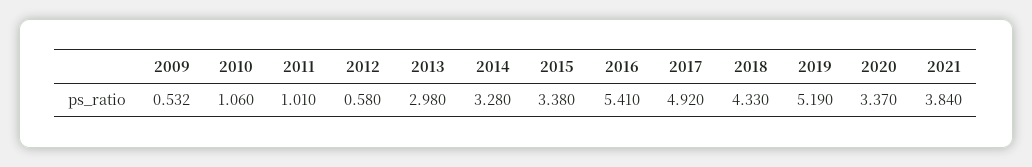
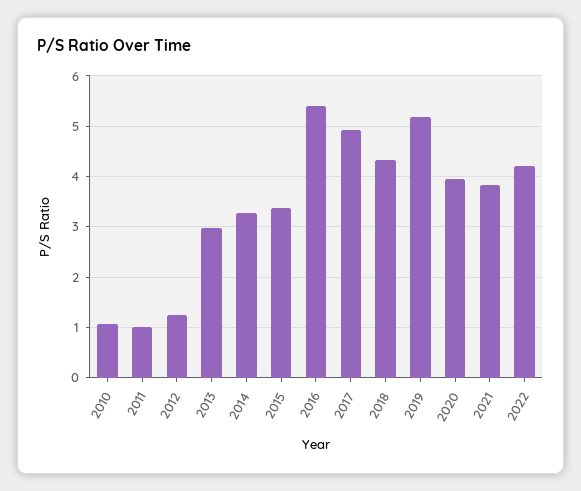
2009: 0.532 -> none
2012: 0.58 -> 1.2
2020: 3.37 -> 4
2022: none -> 4.2

